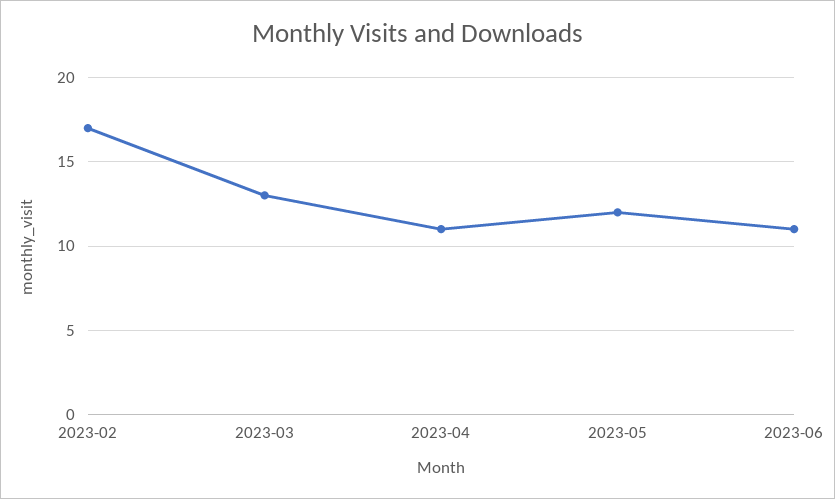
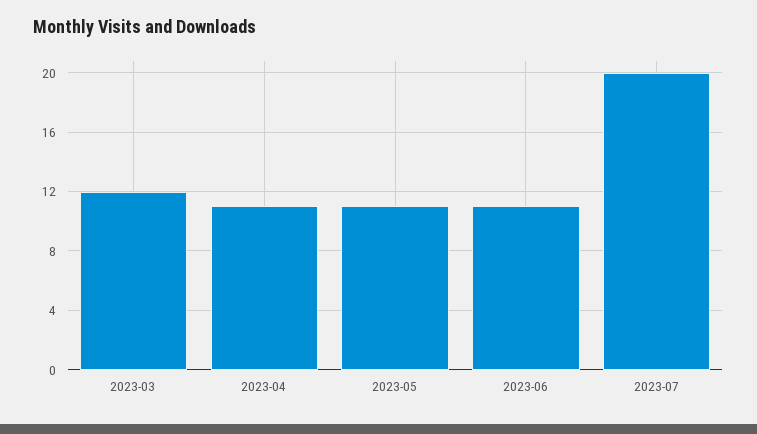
2023-02: 17 -> none
2023-03: 13 -> 12
2023-05: 12 -> 11
2023-07: none -> 20

